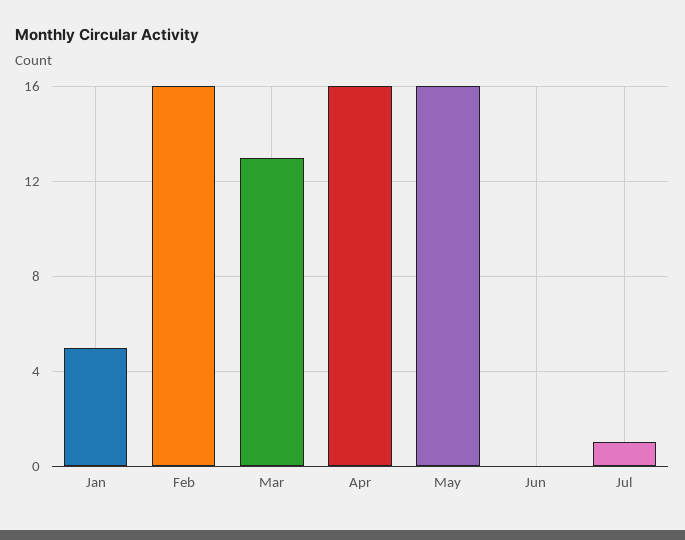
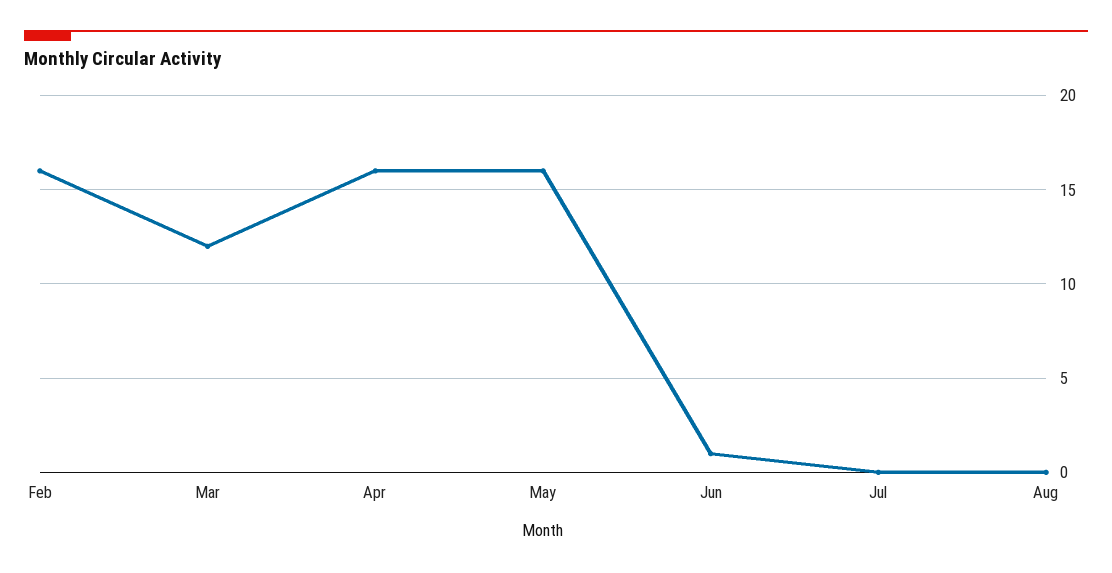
Jan: 5 -> none
Mar: 13 -> 12
Jun: 0 -> 1
Jul: 1 -> 0
Aug: none -> 0

